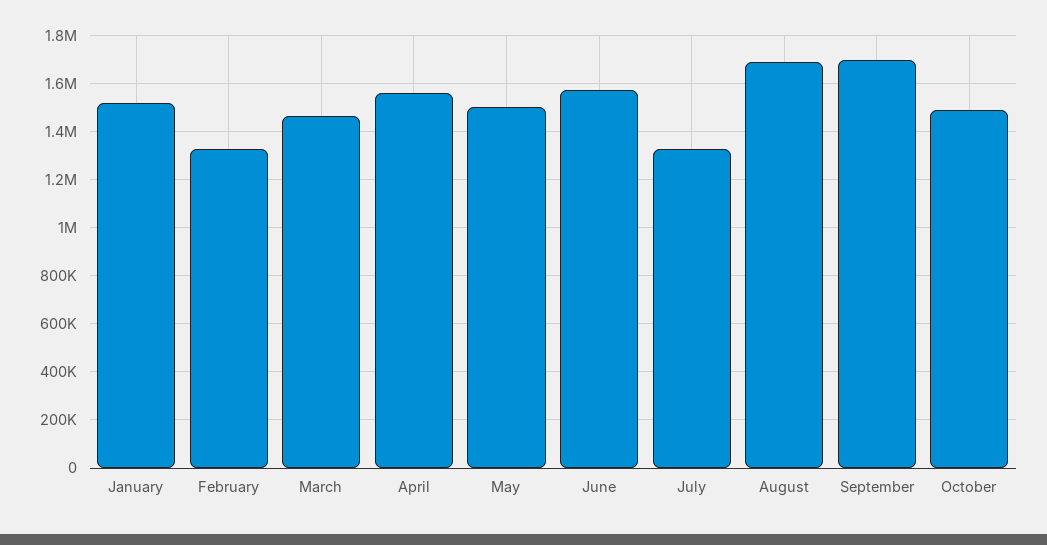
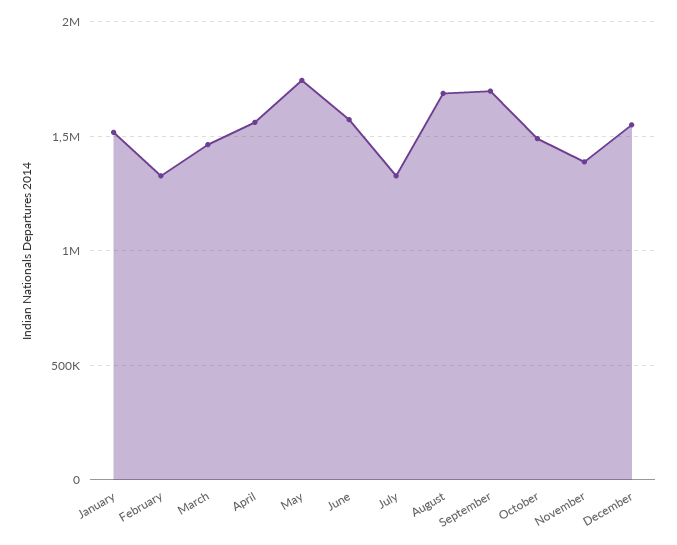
May: 1500000 -> 1750000
November: none -> 1400000
December: none -> 1550000

